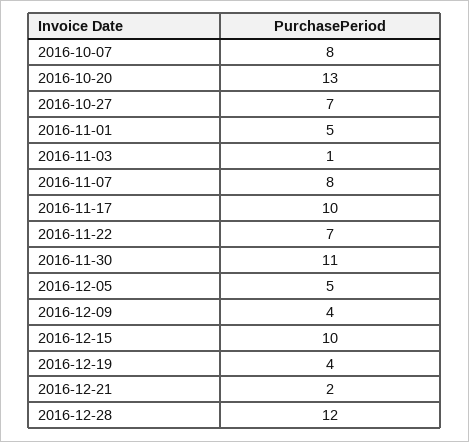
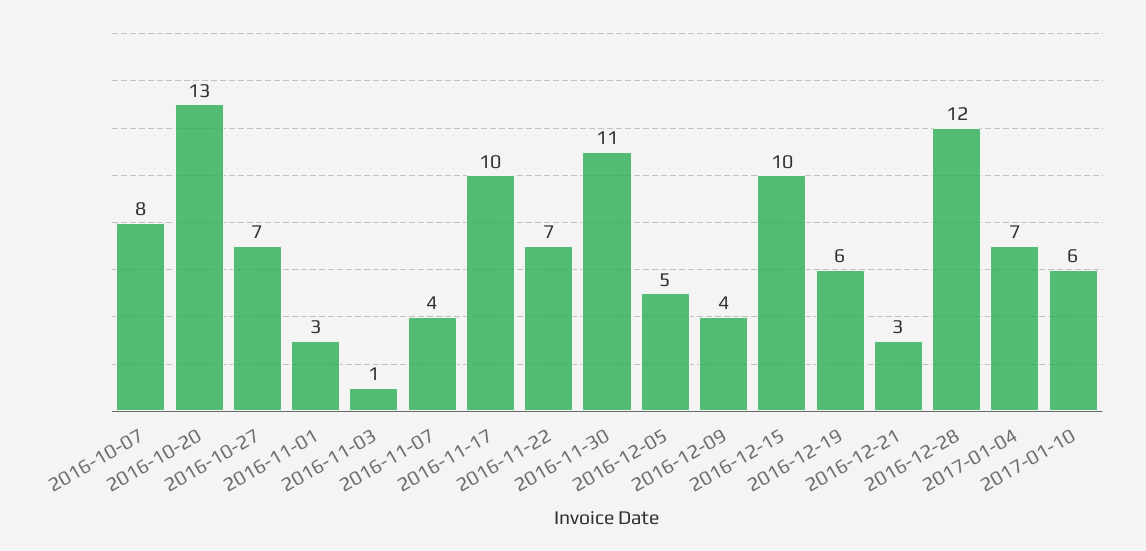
2016-11-01: 5 -> 3
2016-11-07: 8 -> 4
2016-12-19: 4 -> 6
2016-12-21: 2 -> 3
2017-01-04: none -> 7
2017-01-10: none -> 6

